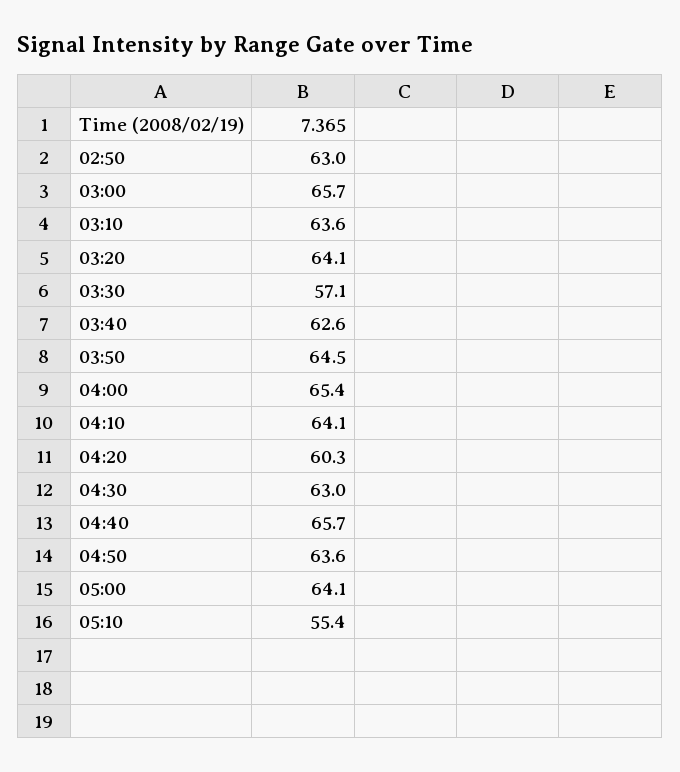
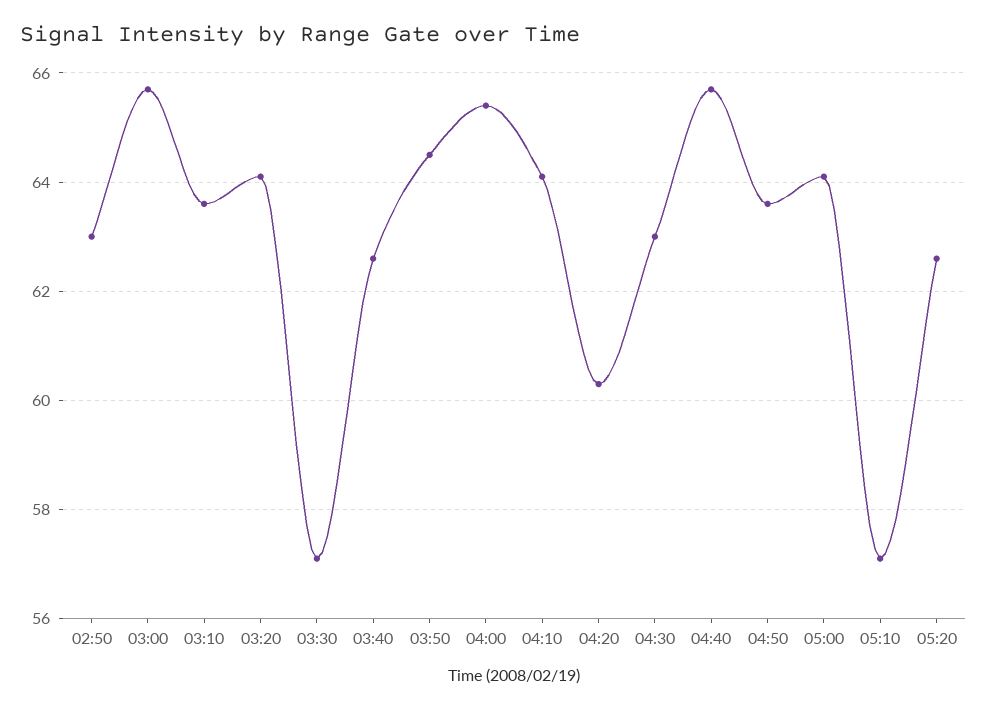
05:10: 55.4 -> 57
05:20: none -> 62.5

